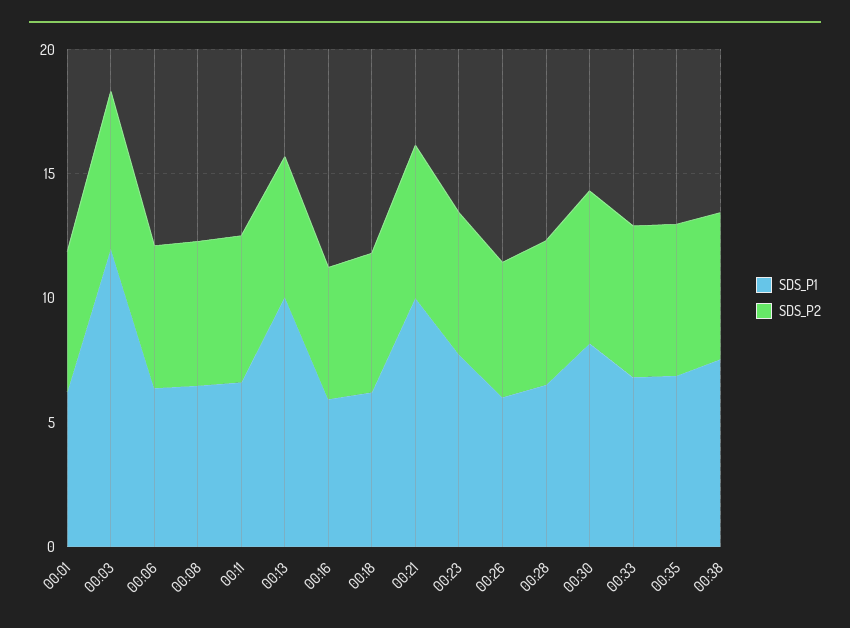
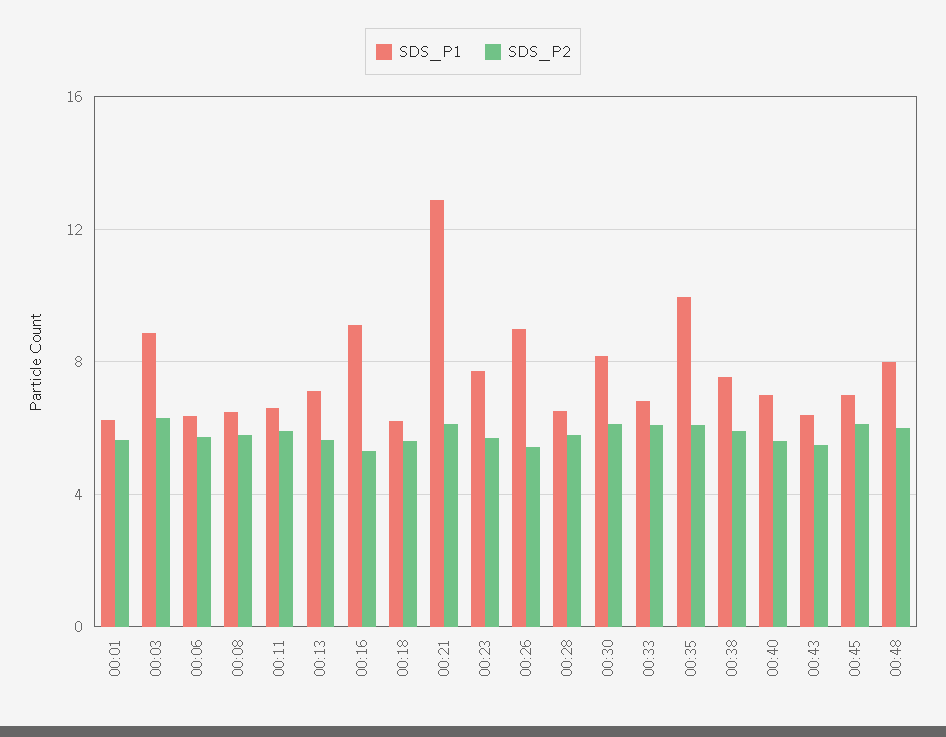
SDS_P1, 00:03: 12 -> 9
SDS_P1, 00:13: 10 -> 7
SDS_P1, 00:16: 6 -> 9
SDS_P1, 00:21: 10 -> 13
SDS_P1, 00:26: 6 -> 9
SDS_P1, 00:35: 7 -> 10
SDS_P1, 00:40: none -> 7
SDS_P2, 00:40: none -> 5.5
SDS_P1, 00:43: none -> 6.5
SDS_P2, 00:43: none -> 5.5
SDS_P1, 00:45: none -> 7
SDS_P2, 00:45: none -> 6
SDS_P1, 00:48: none -> 8
SDS_P2, 00:48: none -> 6

